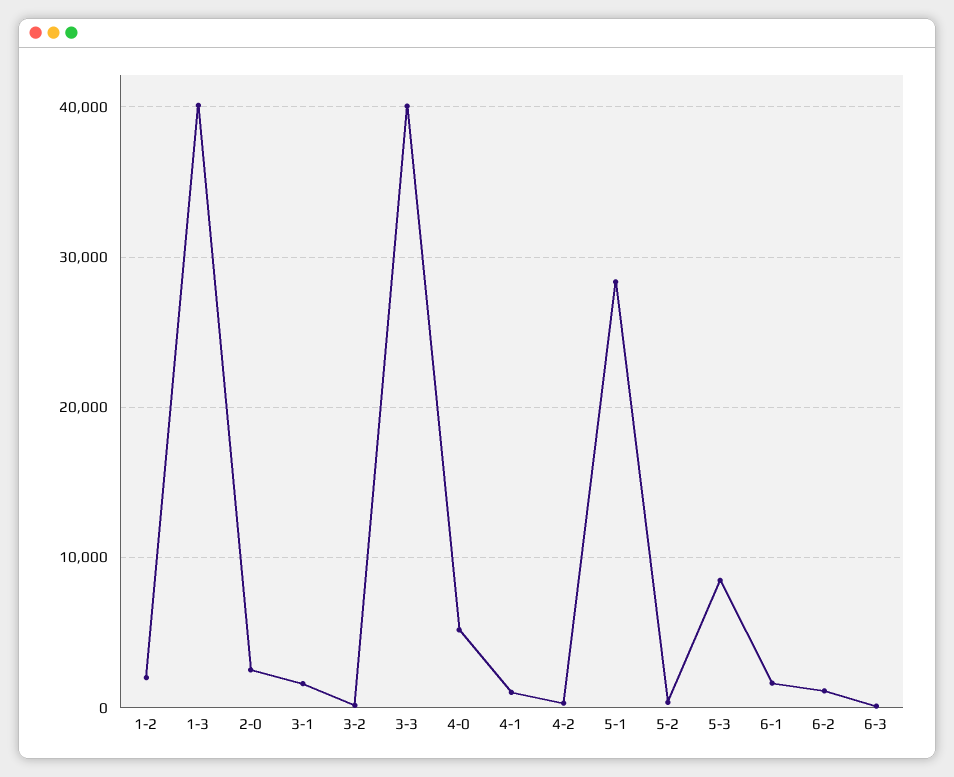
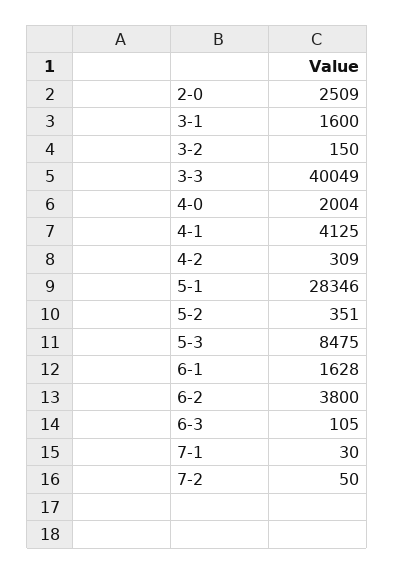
1-2: 2000 -> none
1-3: 40000 -> none
4-0: 5000 -> 2004
4-1: 1000 -> 4125
6-2: 1000 -> 3800
7-1: none -> 30
7-2: none -> 50

